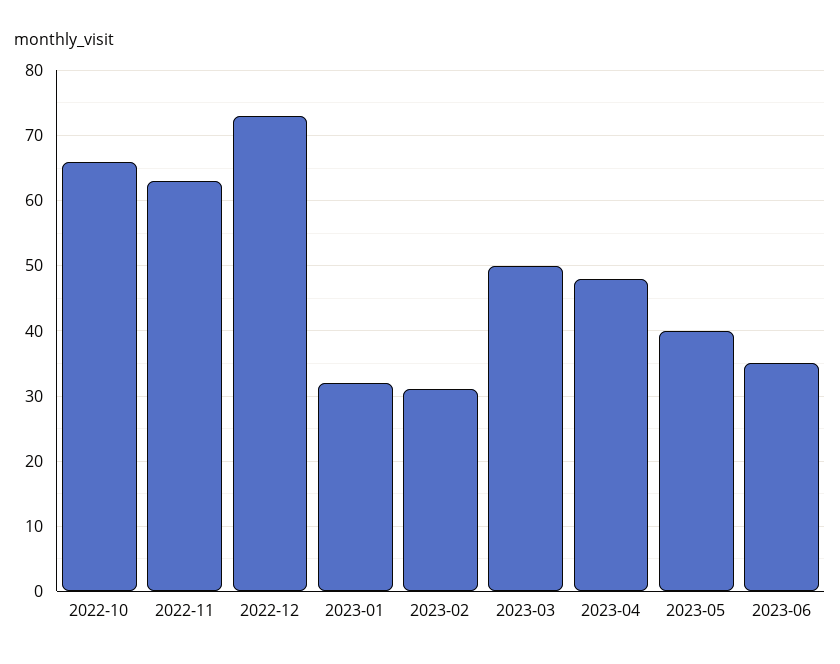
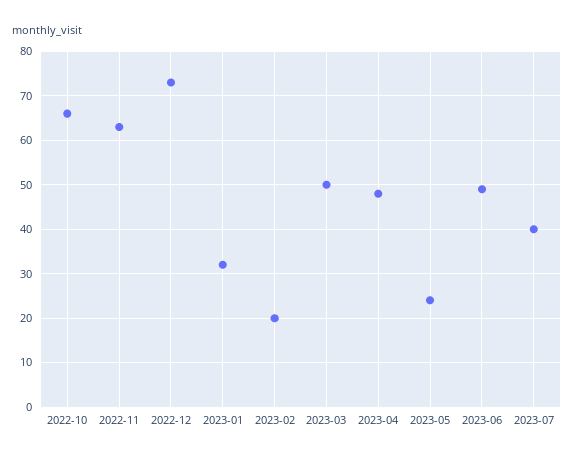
2023-02: 31 -> 20
2023-05: 40 -> 25
2023-06: 35 -> 50
2023-07: none -> 40

